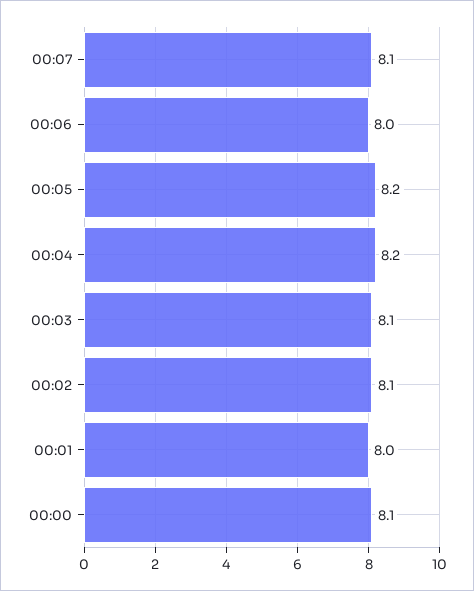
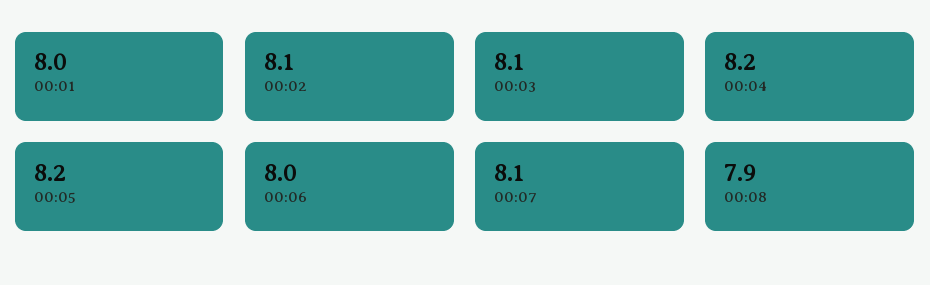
00:00: 8.1 -> none
00:08: none -> 7.9

